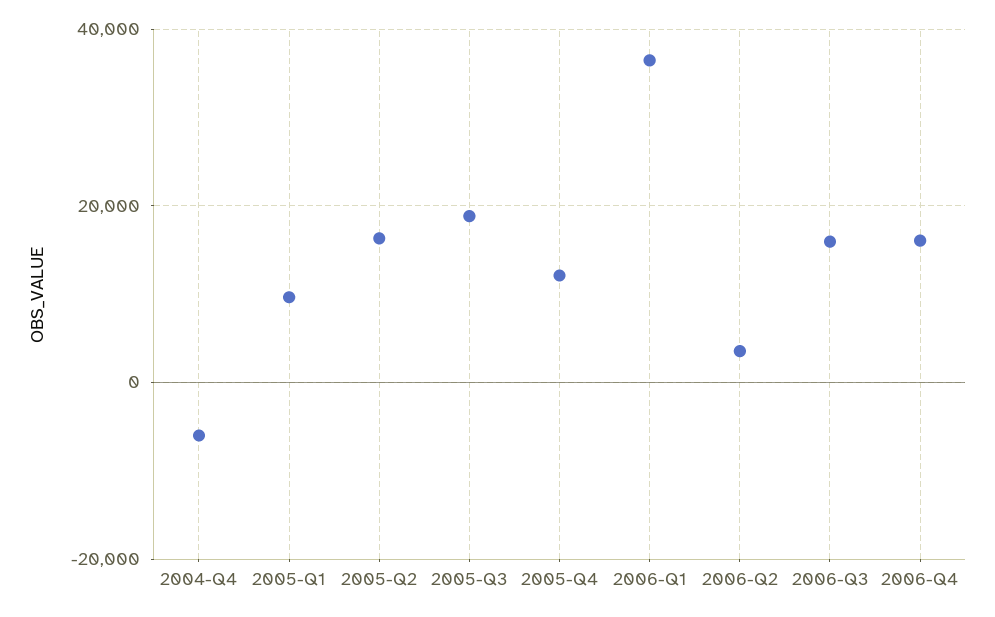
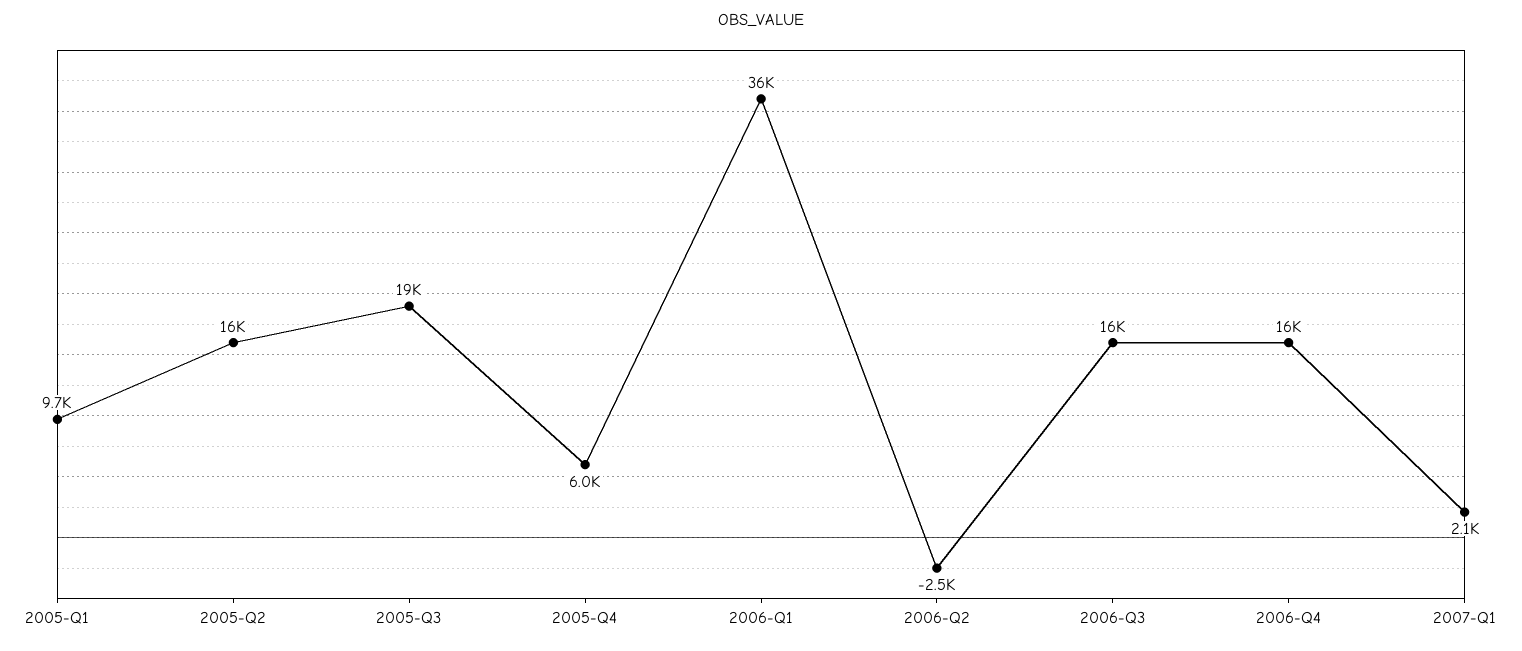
2004-Q4: -6000 -> none
2005-Q4: 12000 -> 6000
2006-Q2: 4000 -> -2500
2007-Q1: none -> 2100

